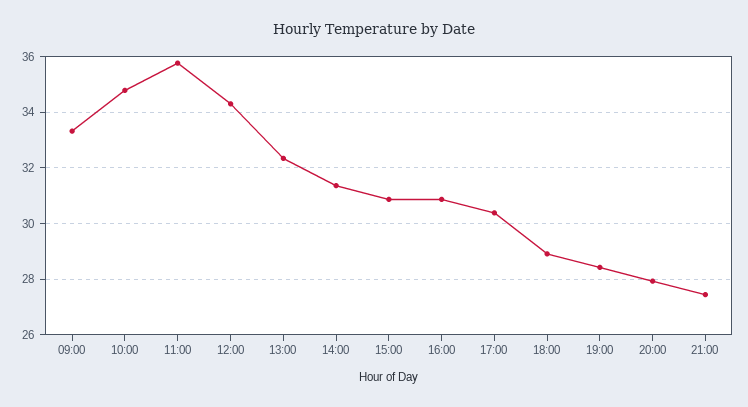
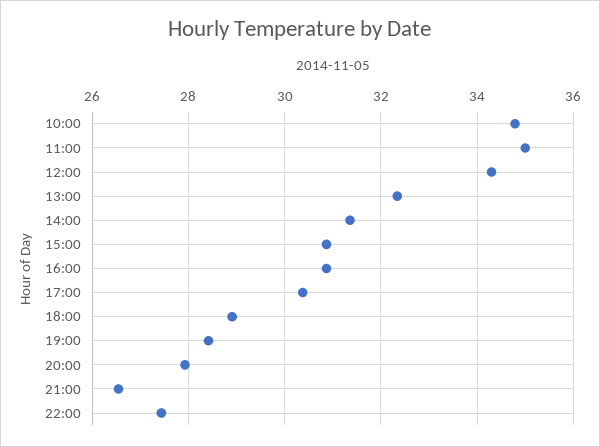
09:00: 33.25 -> none
11:00: 35.75 -> 35
21:00: 27.5 -> 26.6
22:00: none -> 27.4

